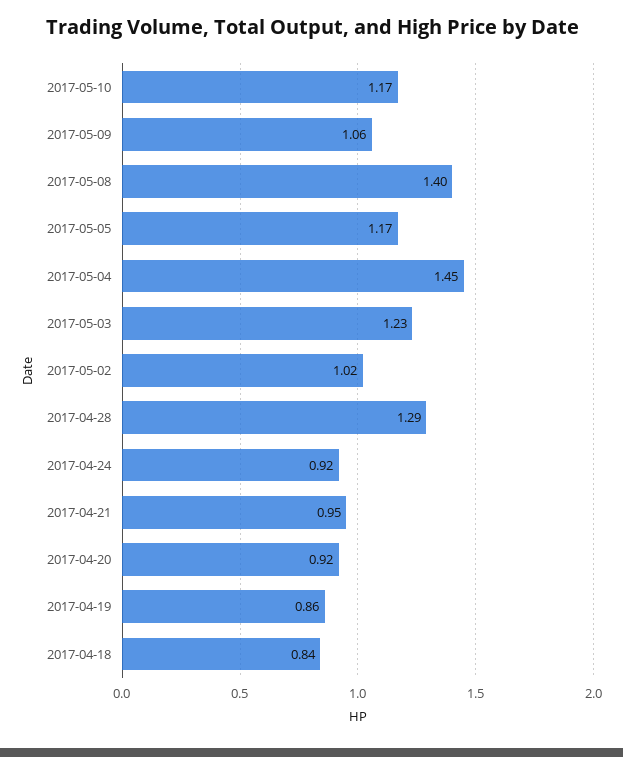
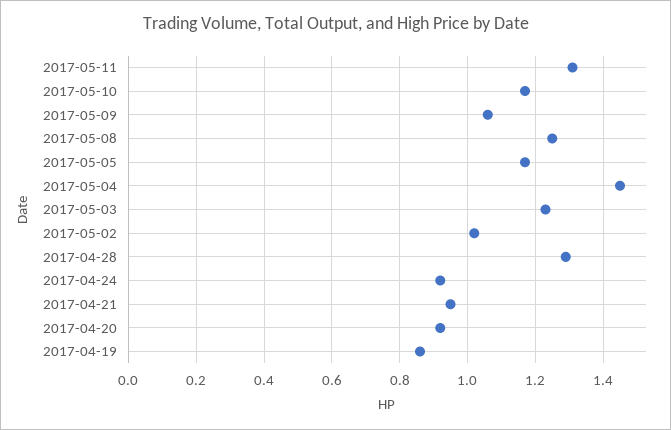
2017-05-08: 1.4 -> 1.25
2017-04-18: 0.84 -> none
2017-05-11: none -> 1.3

